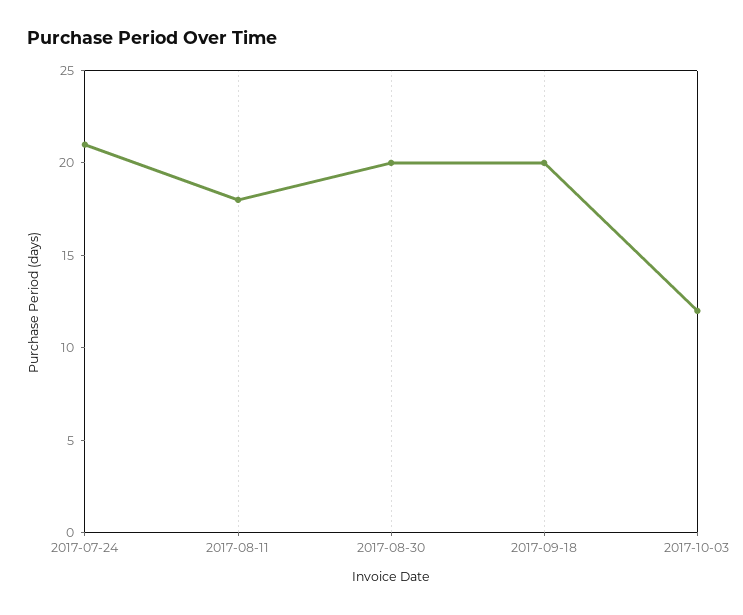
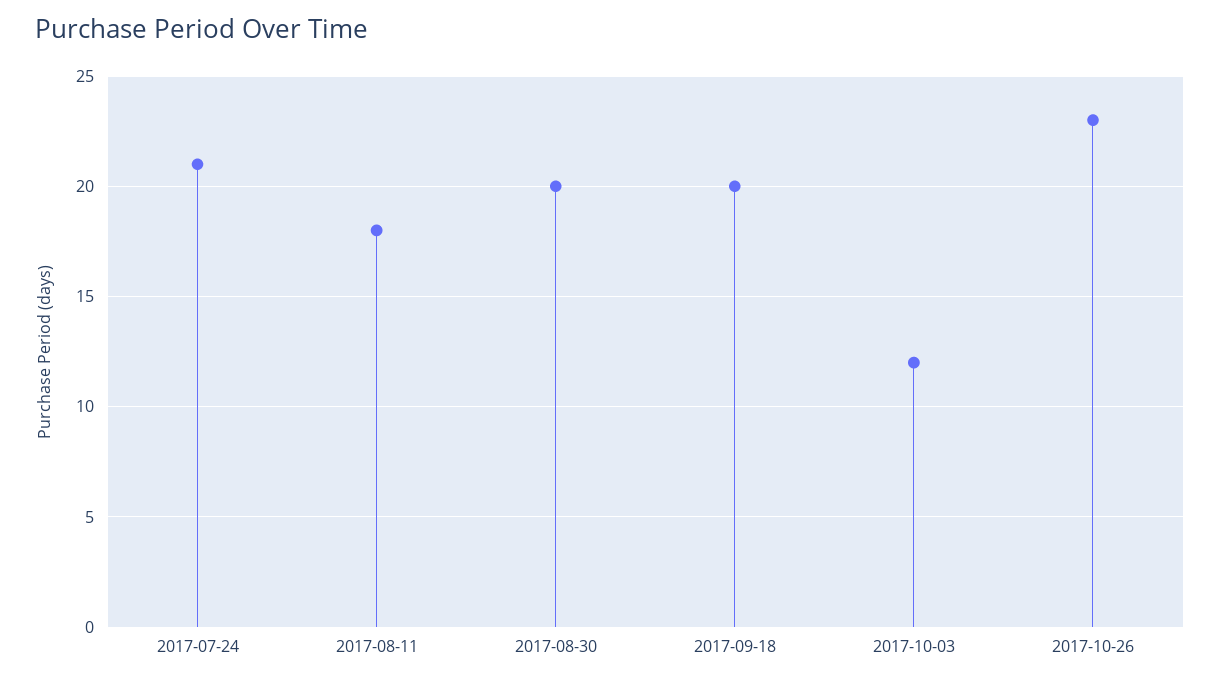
2017-10-26: none -> 23

